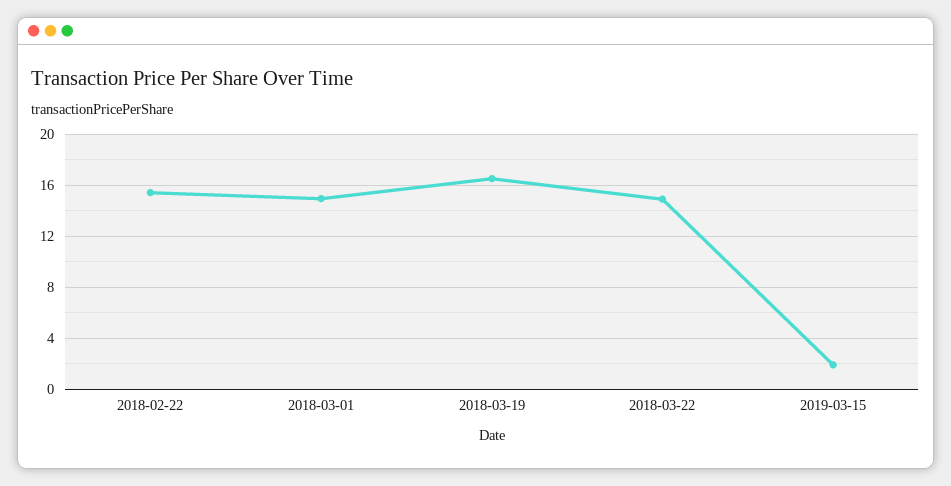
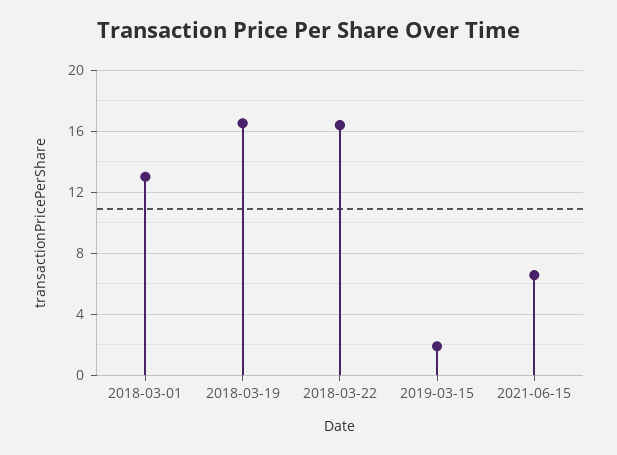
2018-02-22: 15.5 -> none
2018-03-01: 15 -> 13
2018-03-22: 15 -> 16.5
2021-06-15: none -> 6.5

